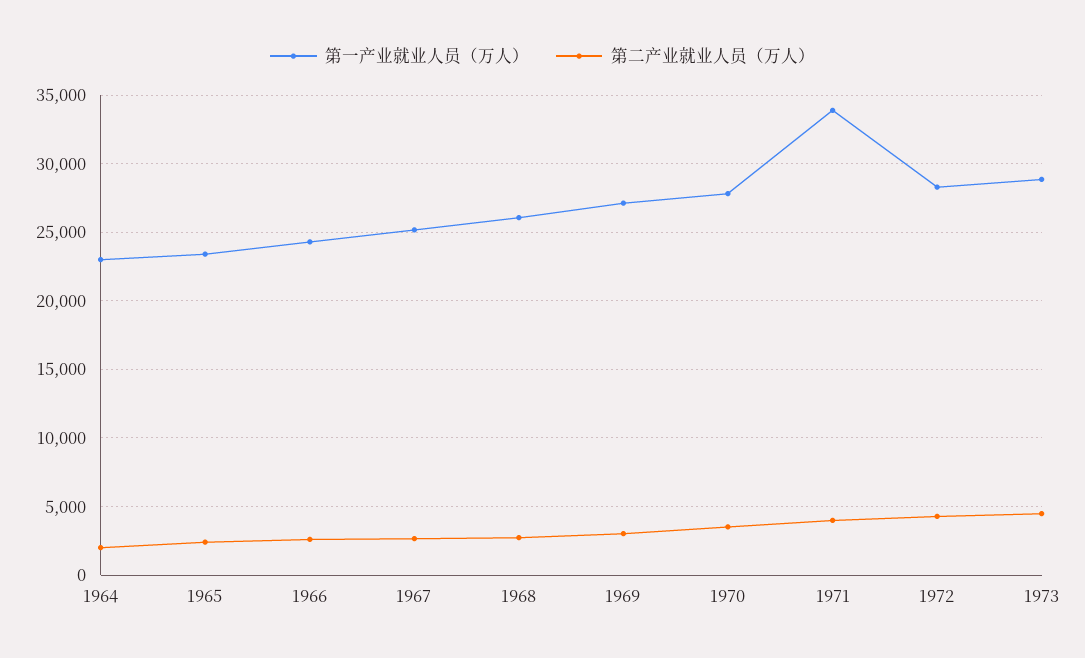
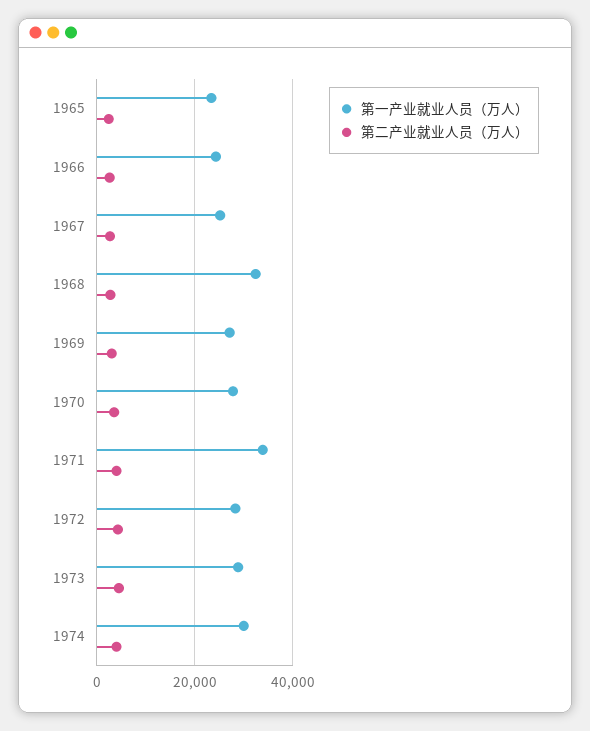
第一产业就业人员（万人）, 1964: 23000 -> none
第二产业就业人员（万人）, 1964: 2000 -> none
第一产业就业人员（万人）, 1968: 26000 -> 32000
第一产业就业人员（万人）, 1974: none -> 30000
第二产业就业人员（万人）, 1974: none -> 4000

